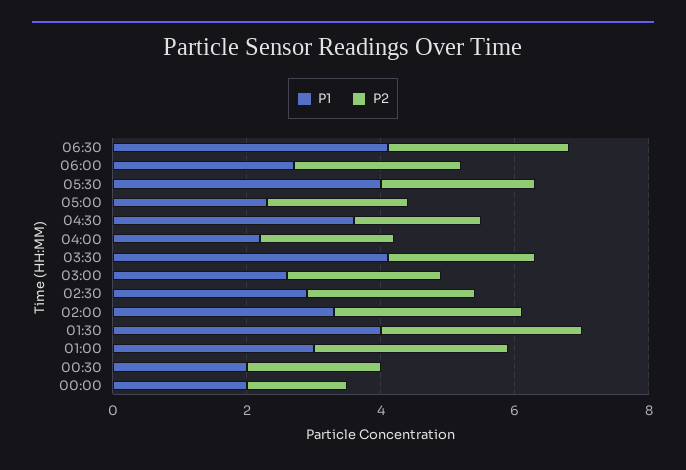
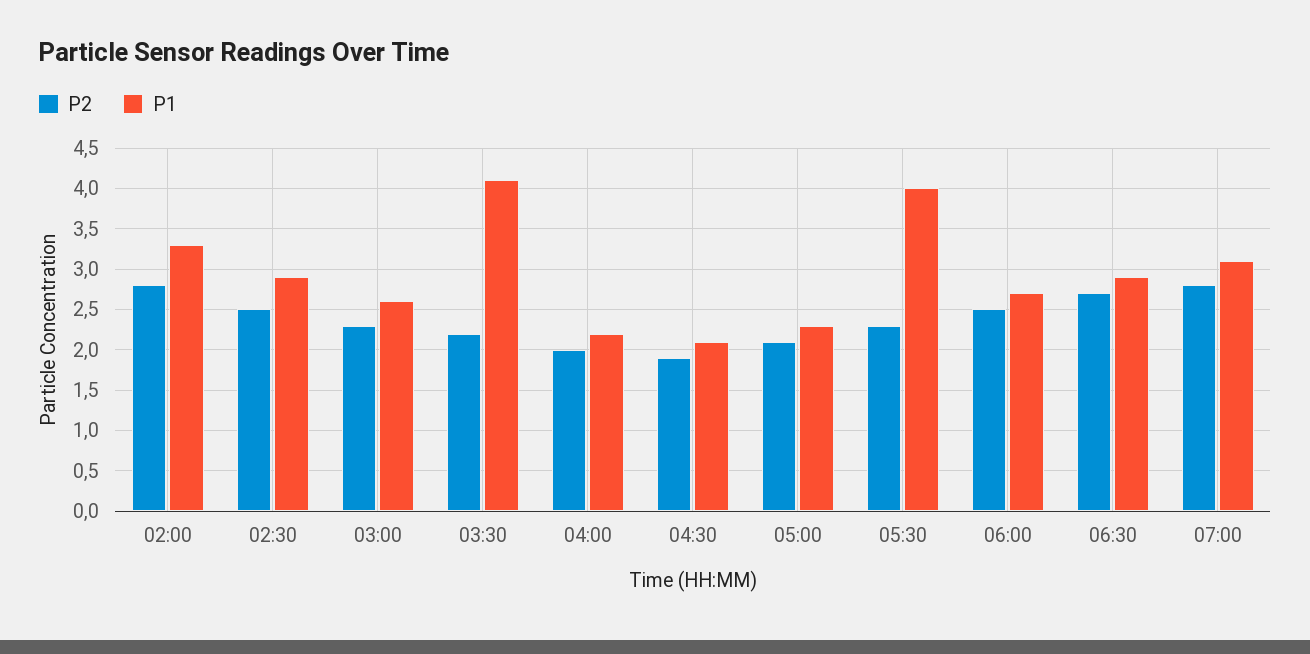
P1, 06:30: 4 -> 2.9
P1, 04:30: 3.5 -> 2.1
P1, 01:30: 4 -> none
P2, 01:30: 3 -> none
P1, 01:00: 3 -> none
P2, 01:00: 3 -> none
P1, 00:30: 2 -> none
P2, 00:30: 2 -> none
P1, 00:00: 2 -> none
P2, 00:00: 1.5 -> none
P2, 07:00: none -> 2.8
P1, 07:00: none -> 3.1

